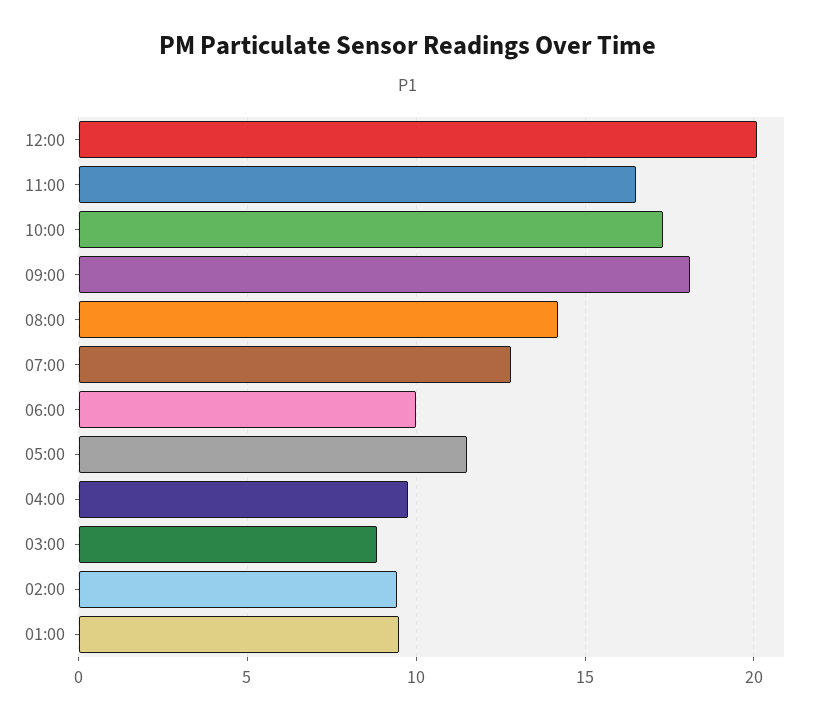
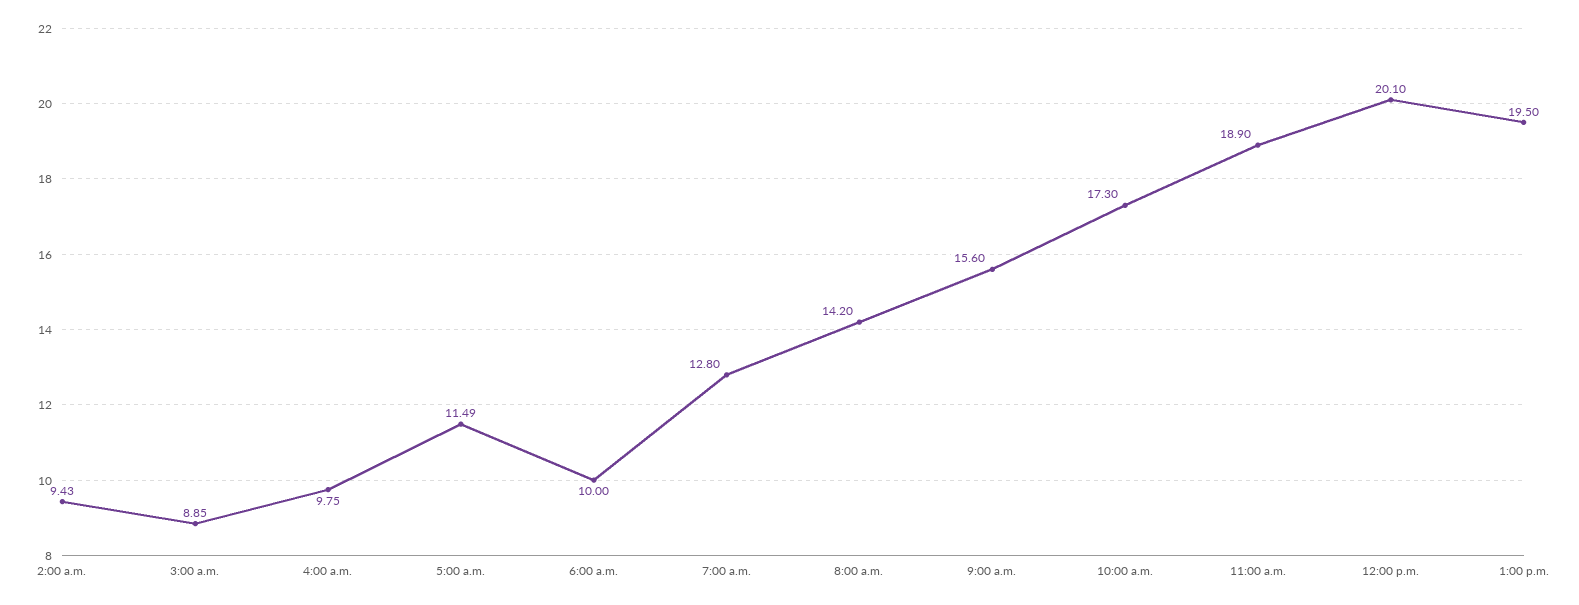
11:00: 16.5 -> 18.9
09:00: 18 -> 15.6
01:00: 9.5 -> none
1:00 p.m.: none -> 19.5

